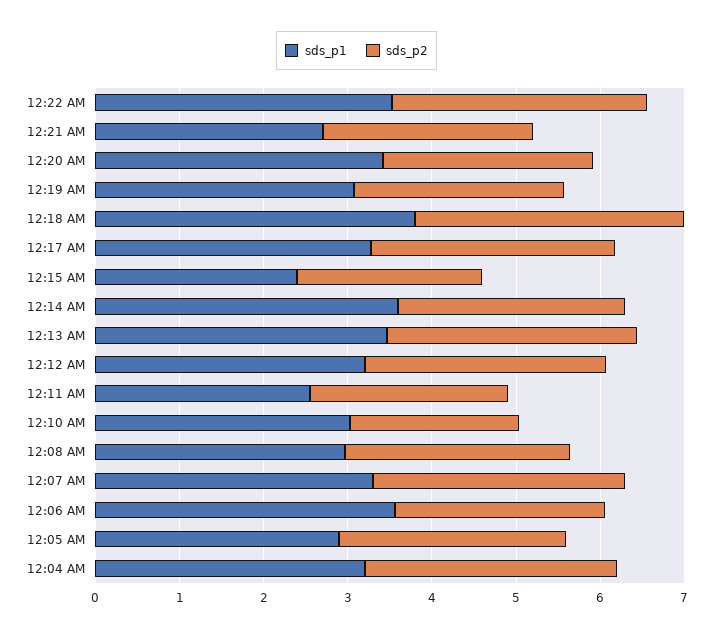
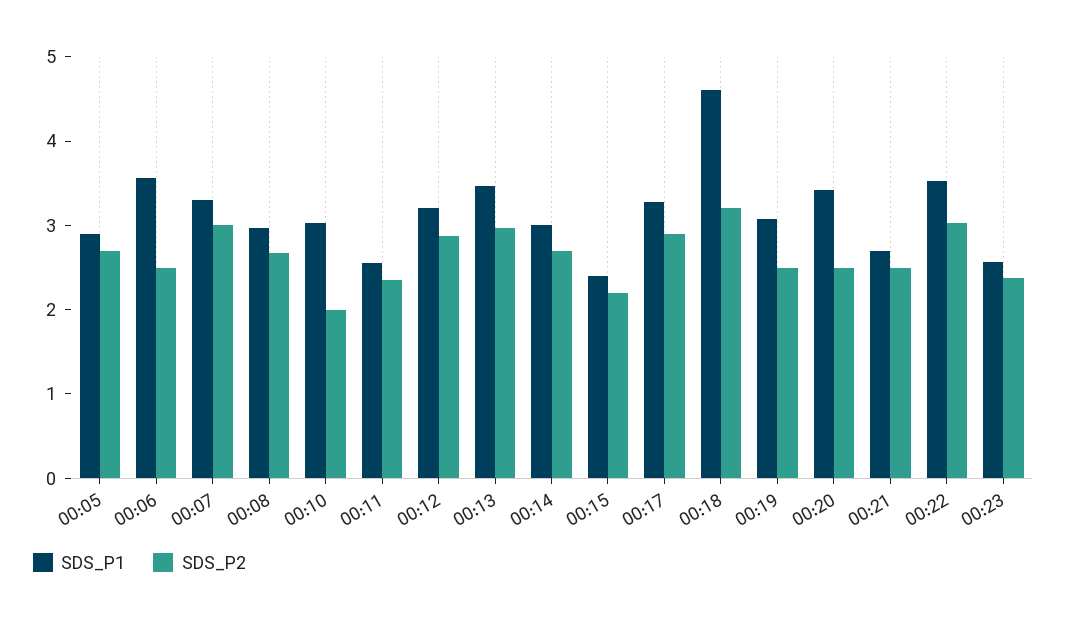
sds_p1, 12:18 AM: 3.8 -> 4.6
sds_p1, 12:14 AM: 3.6 -> 3
sds_p1, 12:04 AM: 3.2 -> none
sds_p2, 12:04 AM: 3 -> none
sds_p1, 00:23: none -> 2.6
sds_p2, 00:23: none -> 2.4

